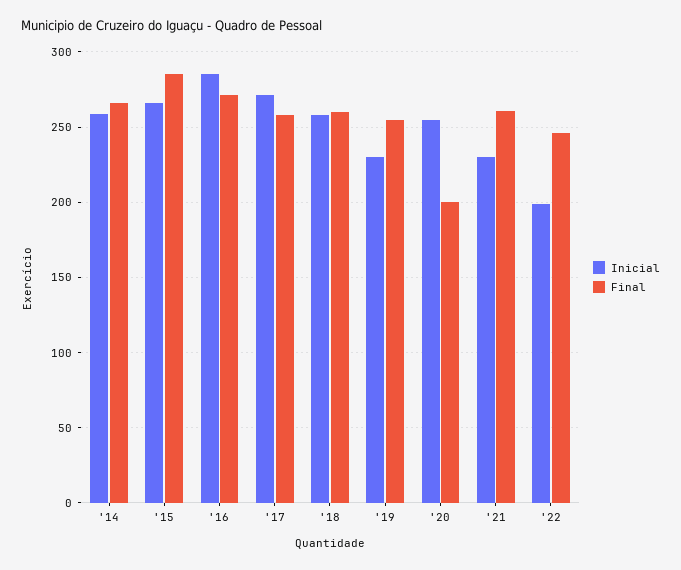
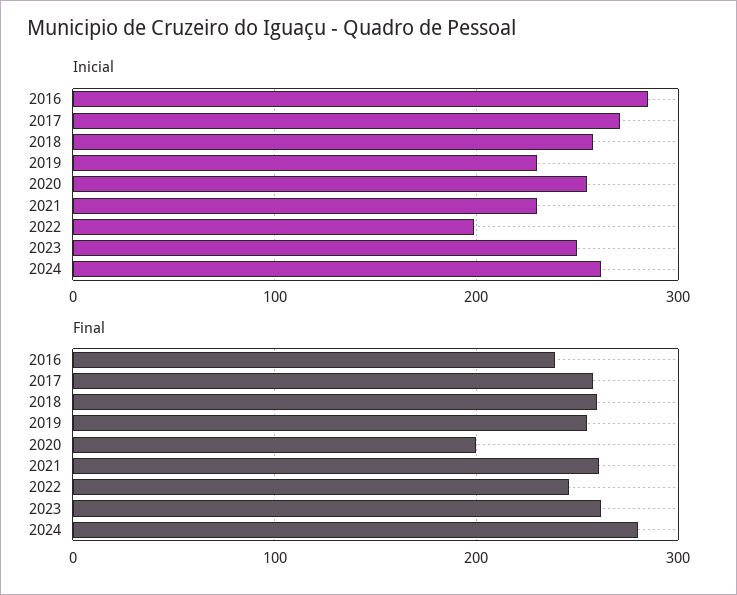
Inicial, '14: 260 -> none
Final, '14: 265 -> none
Inicial, '15: 265 -> none
Final, '15: 285 -> none
Final, '16: 270 -> 240
Inicial, 2023: none -> 250
Inicial, 2024: none -> 260
Final, 2023: none -> 260
Final, 2024: none -> 280

